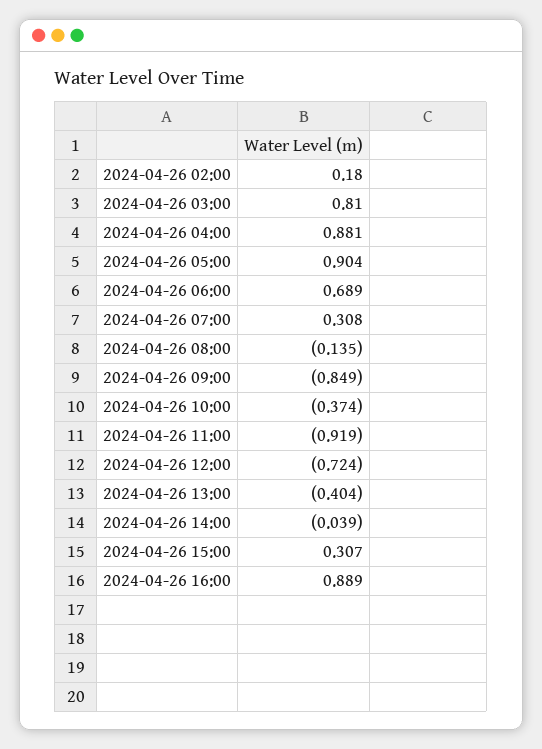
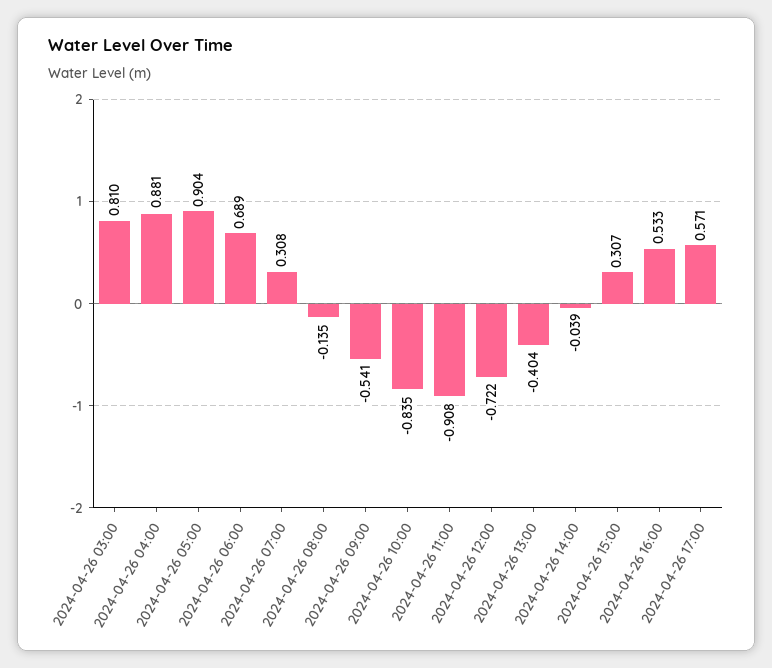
2024-04-26 02:00: 0.18 -> none
2024-04-26 09:00: -0.849 -> -0.541
2024-04-26 10:00: -0.374 -> -0.835
2024-04-26 11:00: -0.919 -> -0.908
2024-04-26 12:00: -0.724 -> -0.722
2024-04-26 16:00: 0.889 -> 0.533
2024-04-26 17:00: none -> 0.571

